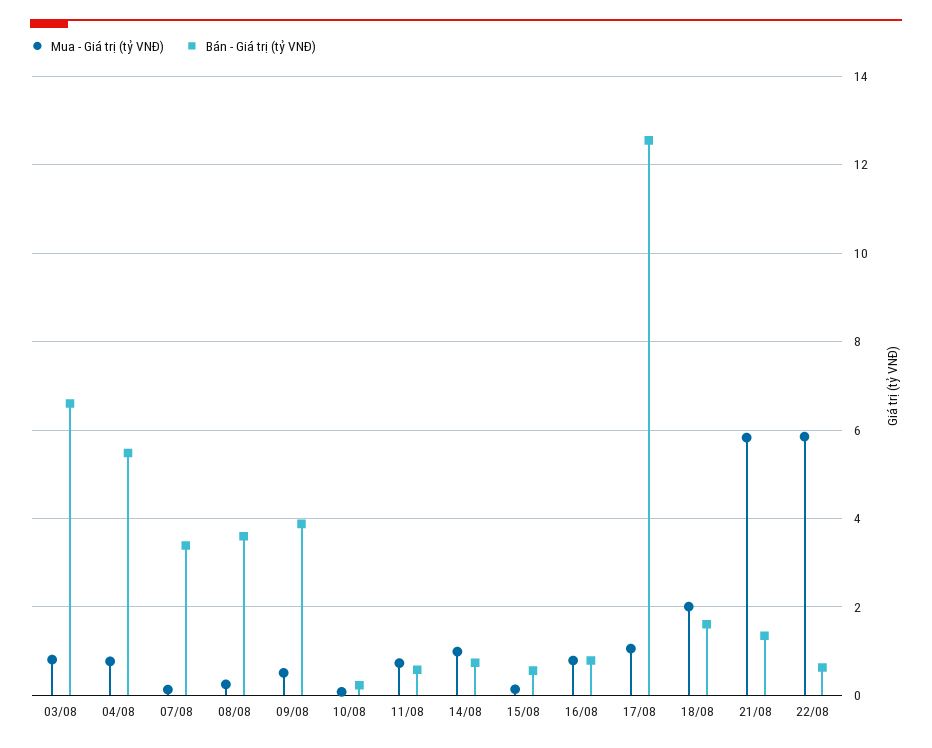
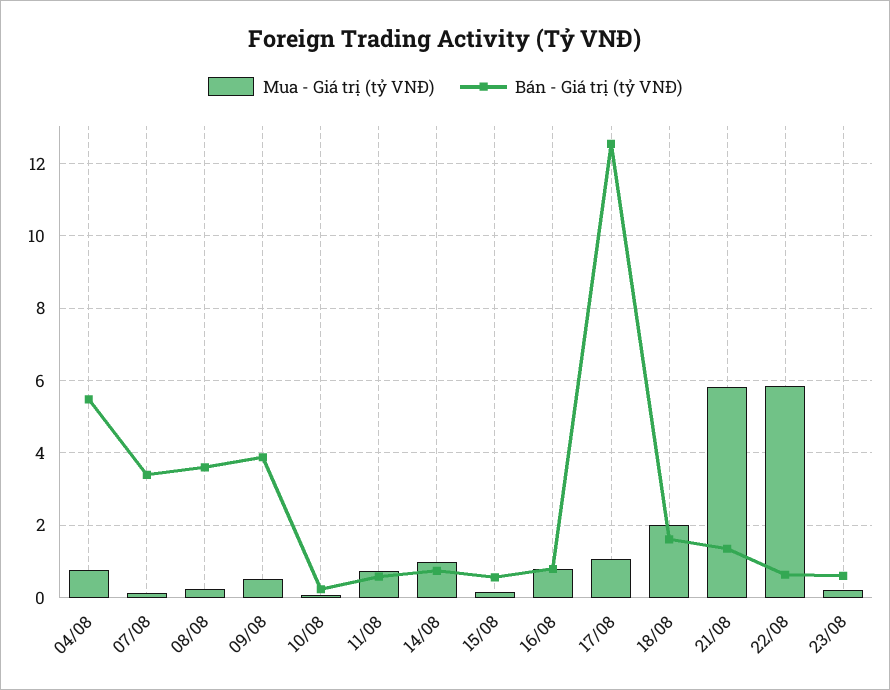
Mua - Giá trị (tỷ VNĐ), 03/08: 0.8 -> none
Bán - Giá trị (tỷ VNĐ), 03/08: 6.6 -> none
Mua - Giá trị (tỷ VNĐ), 23/08: none -> 0.2
Bán - Giá trị (tỷ VNĐ), 23/08: none -> 0.6

